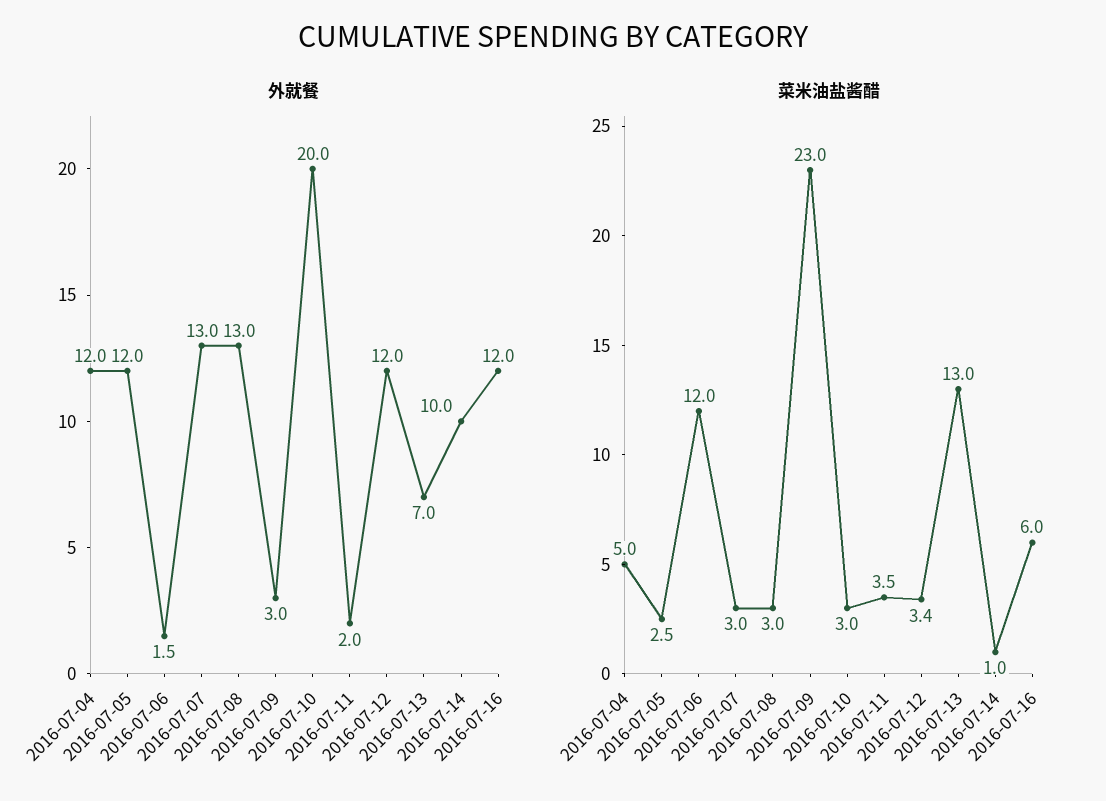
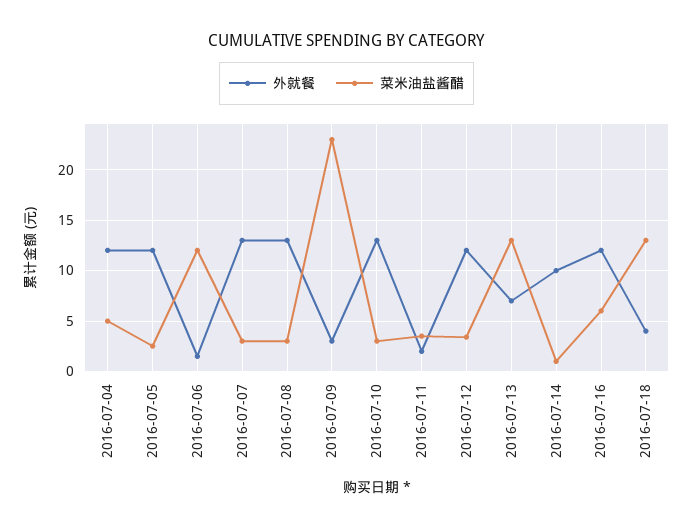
外就餐, 2016-07-10: 20 -> 13
外就餐, 2016-07-18: none -> 4
菜米油盐酱醋, 2016-07-18: none -> 13

